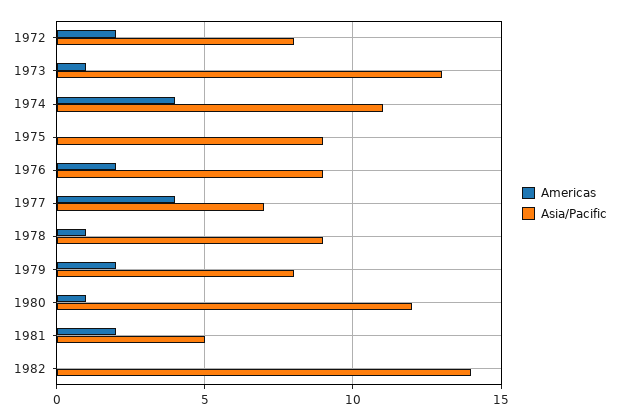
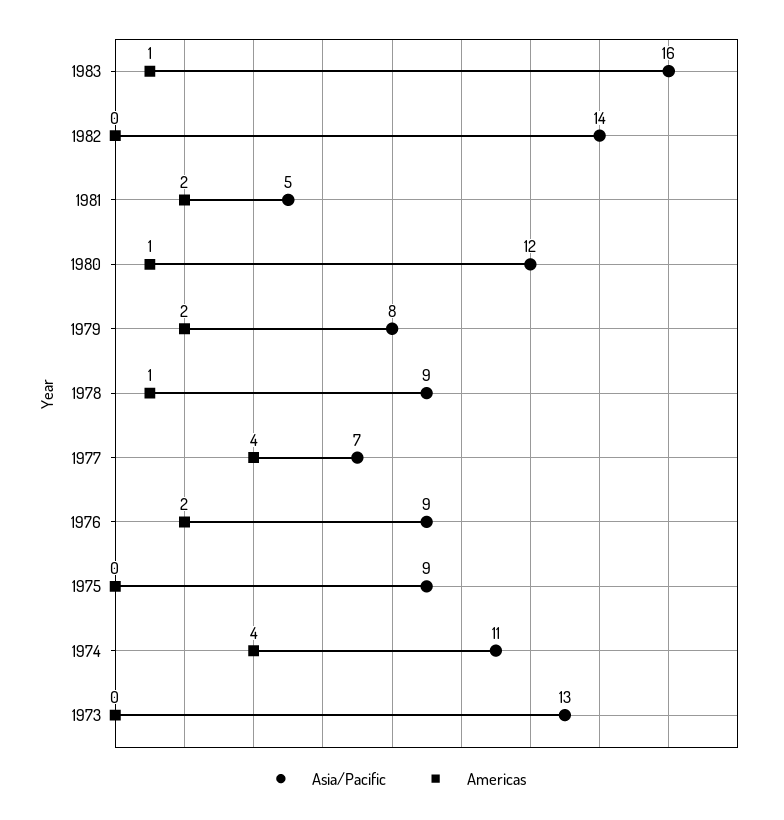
Americas, 1972: 2 -> none
Asia/Pacific, 1972: 8 -> none
Americas, 1973: 1 -> 0
Asia/Pacific, 1983: none -> 16
Americas, 1983: none -> 1

